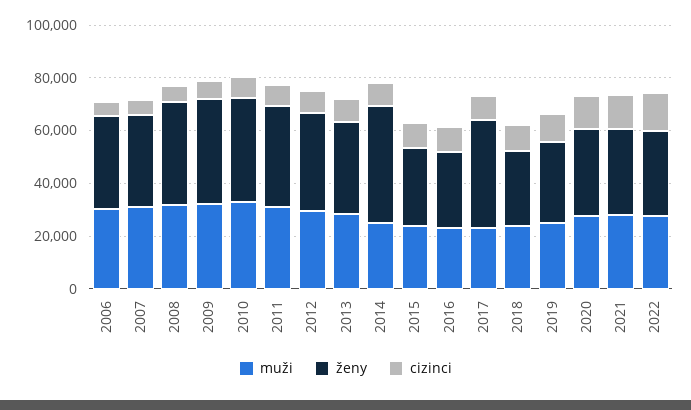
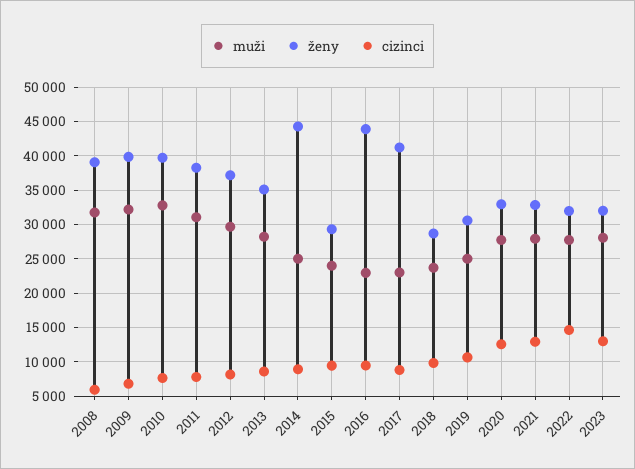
muži, 2006: 30000 -> none
ženy, 2006: 35000 -> none
cizinci, 2006: 5000 -> none
muži, 2007: 30000 -> none
ženy, 2007: 35000 -> none
cizinci, 2007: 5000 -> none
ženy, 2016: 30000 -> 44000
muži, 2023: none -> 28000
ženy, 2023: none -> 32000
cizinci, 2023: none -> 13000

